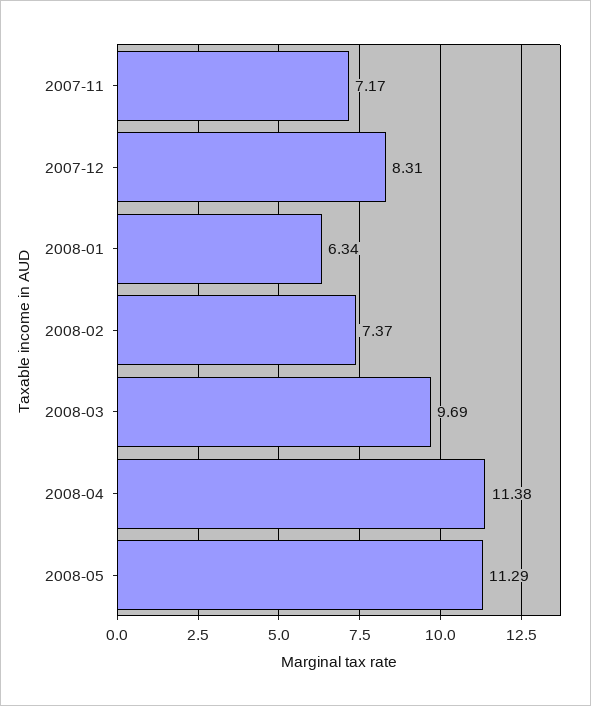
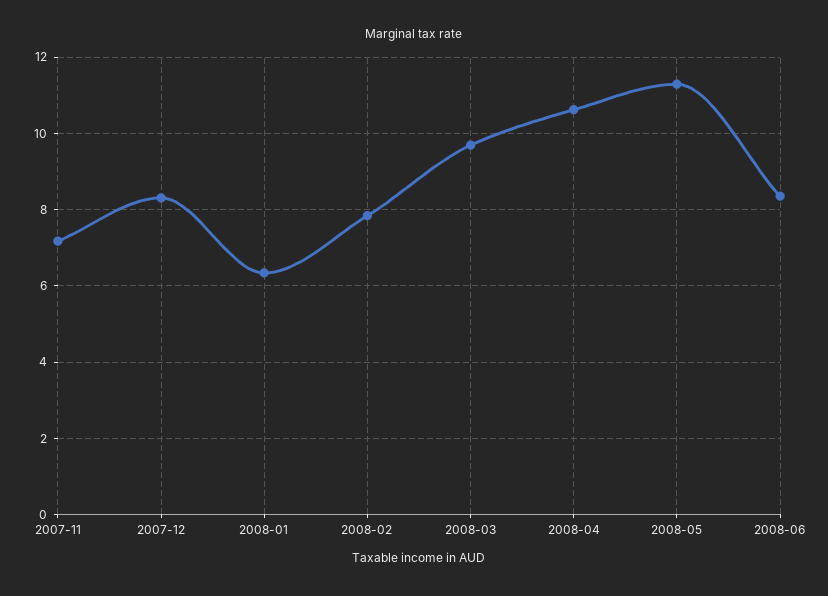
2008-02: 7.37 -> 7.8
2008-04: 11.38 -> 10.6
2008-06: none -> 8.4

